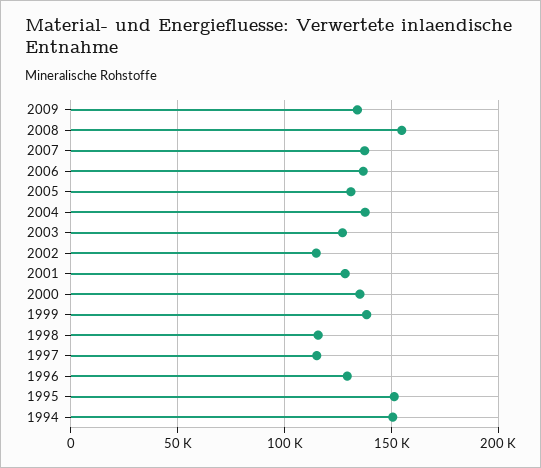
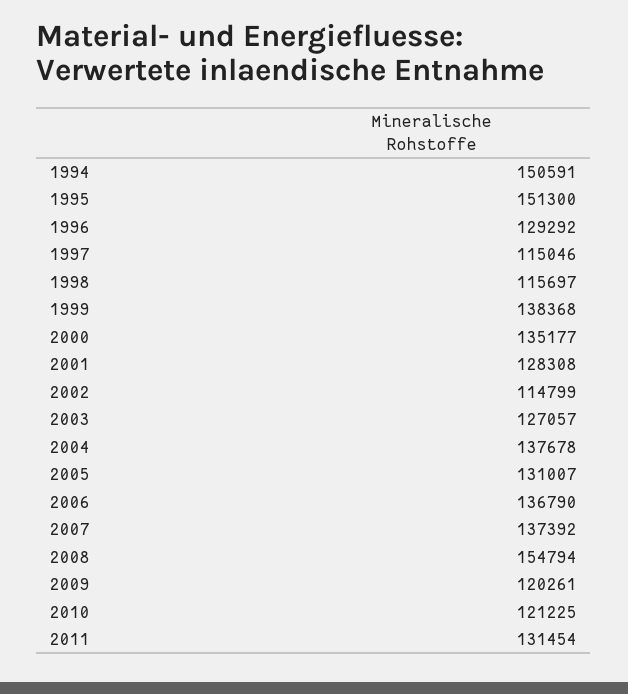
2009: 135000 -> 120261
2010: none -> 121225
2011: none -> 131454

